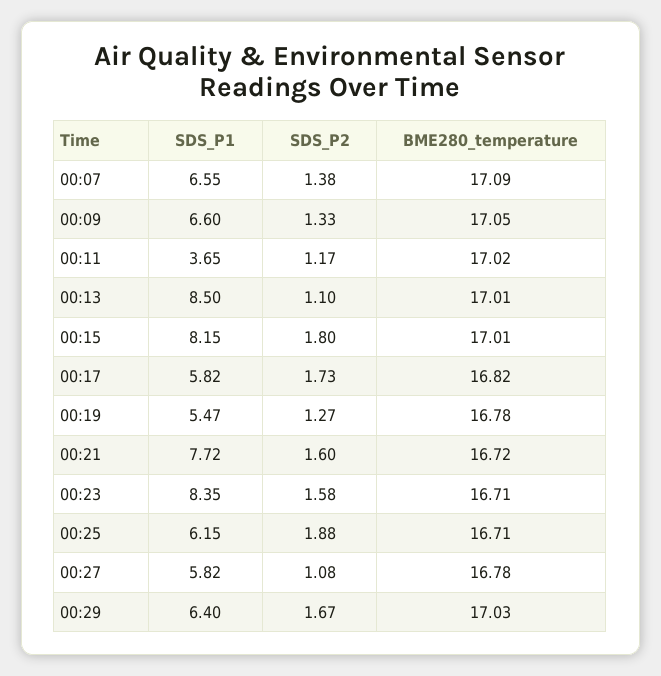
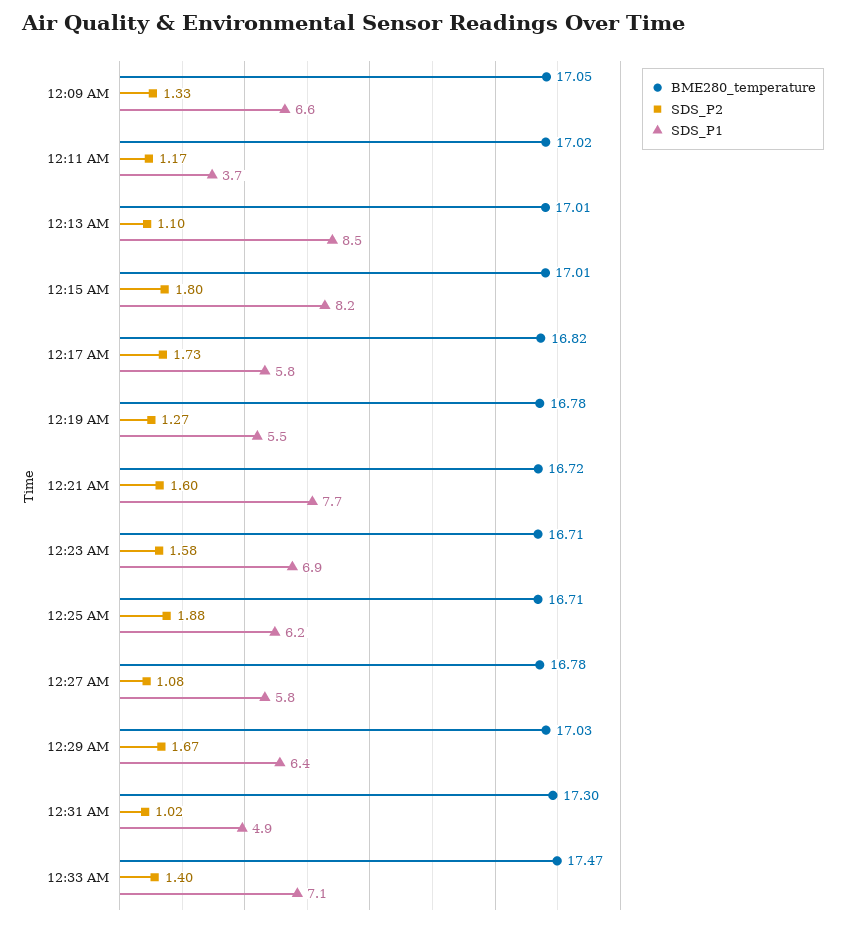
SDS_P1, 00:07: 6.55 -> none
SDS_P2, 00:07: 1.38 -> none
BME280_temperature, 00:07: 17.09 -> none
SDS_P1, 00:23: 8.35 -> 6.9
BME280_temperature, 12:31 AM: none -> 17.3
SDS_P2, 12:31 AM: none -> 1.02
SDS_P1, 12:31 AM: none -> 4.9
BME280_temperature, 12:33 AM: none -> 17.47
SDS_P2, 12:33 AM: none -> 1.4
SDS_P1, 12:33 AM: none -> 7.1

